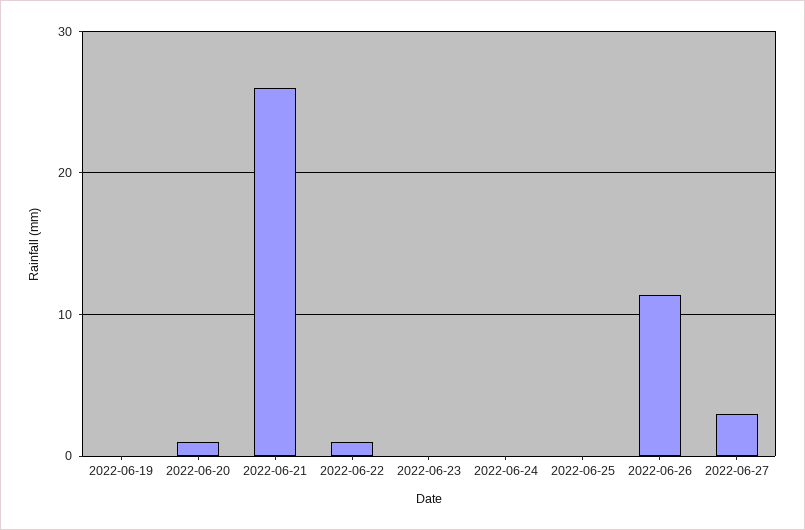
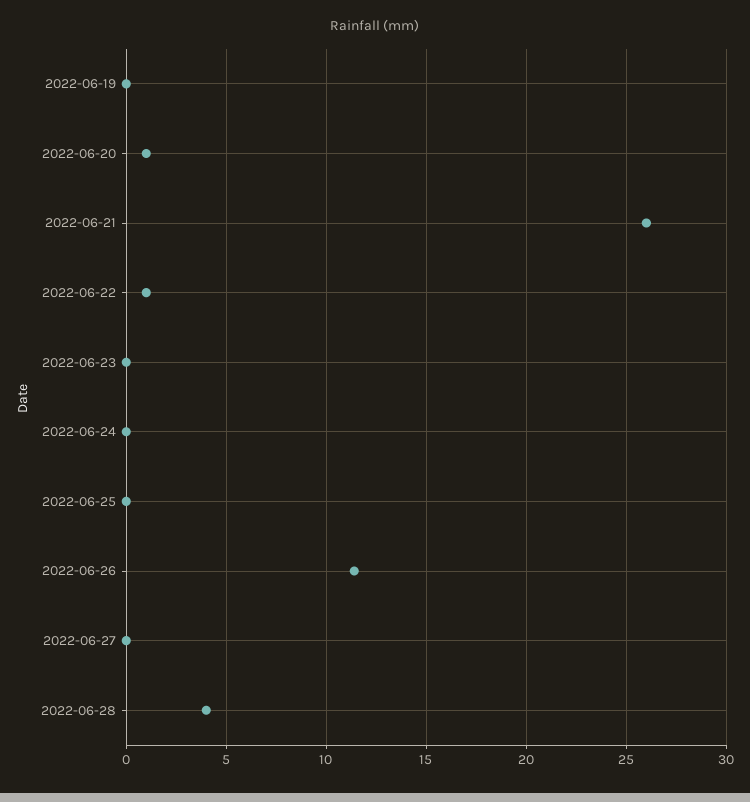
2022-06-27: 3 -> 0
2022-06-28: none -> 4

